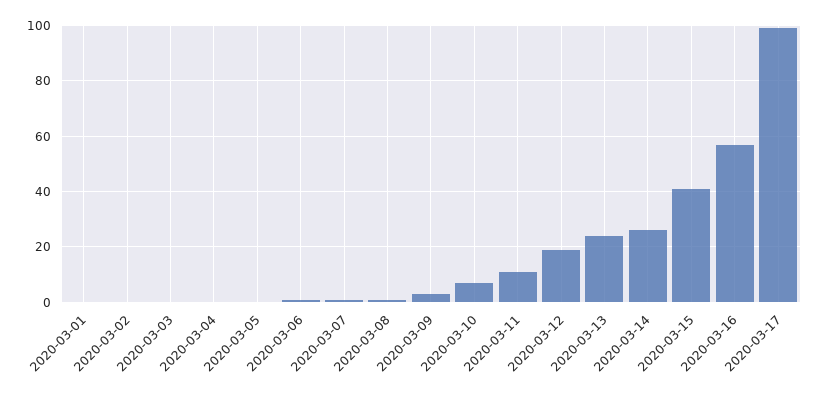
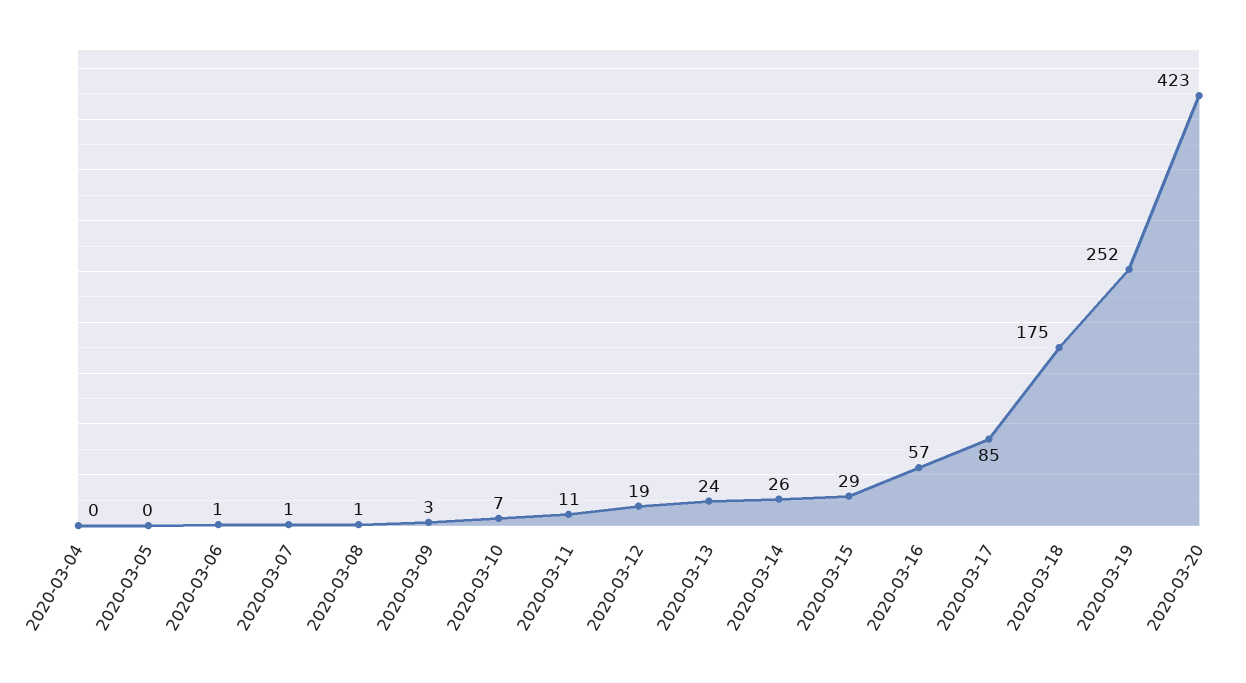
2020-03-01: 0 -> none
2020-03-02: 0 -> none
2020-03-03: 0 -> none
2020-03-15: 40 -> 29
2020-03-17: 100 -> 85
2020-03-18: none -> 175
2020-03-19: none -> 252
2020-03-20: none -> 423

